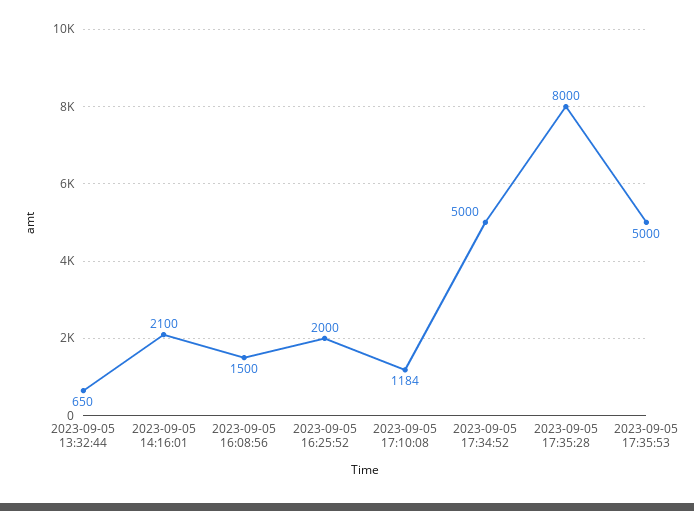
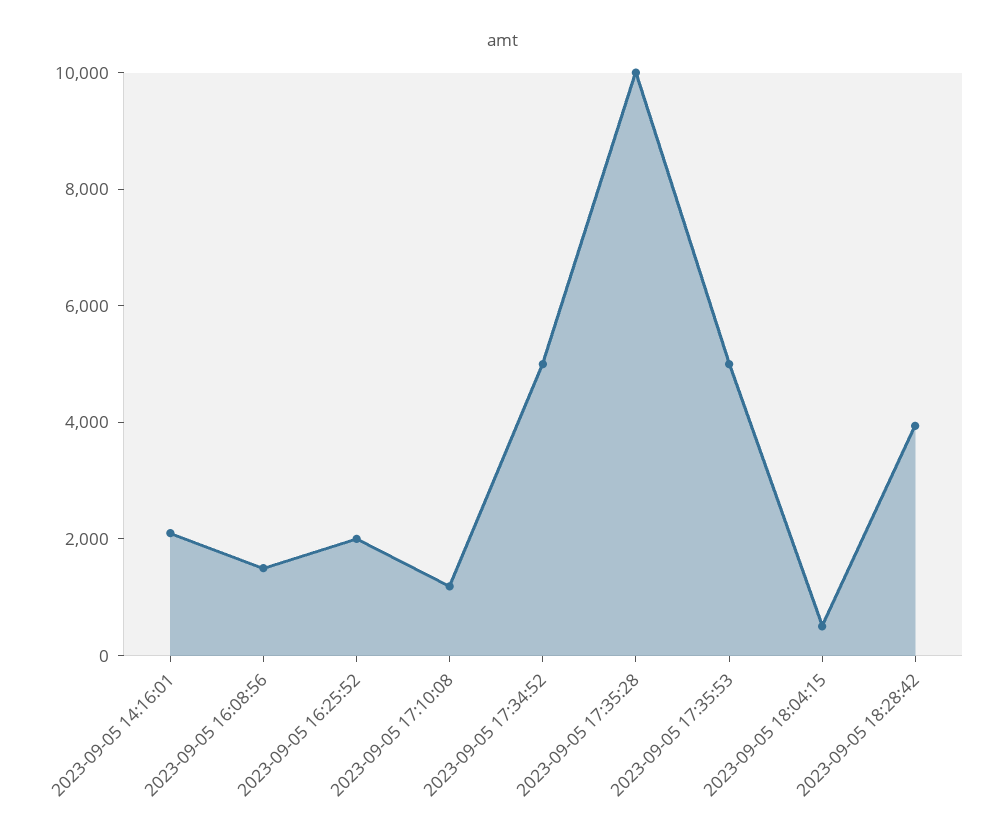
2023-09-05 13:32:44: 650 -> none
2023-09-05 17:35:28: 8000 -> 10000
2023-09-05 18:04:15: none -> 500
2023-09-05 18:28:42: none -> 4000

